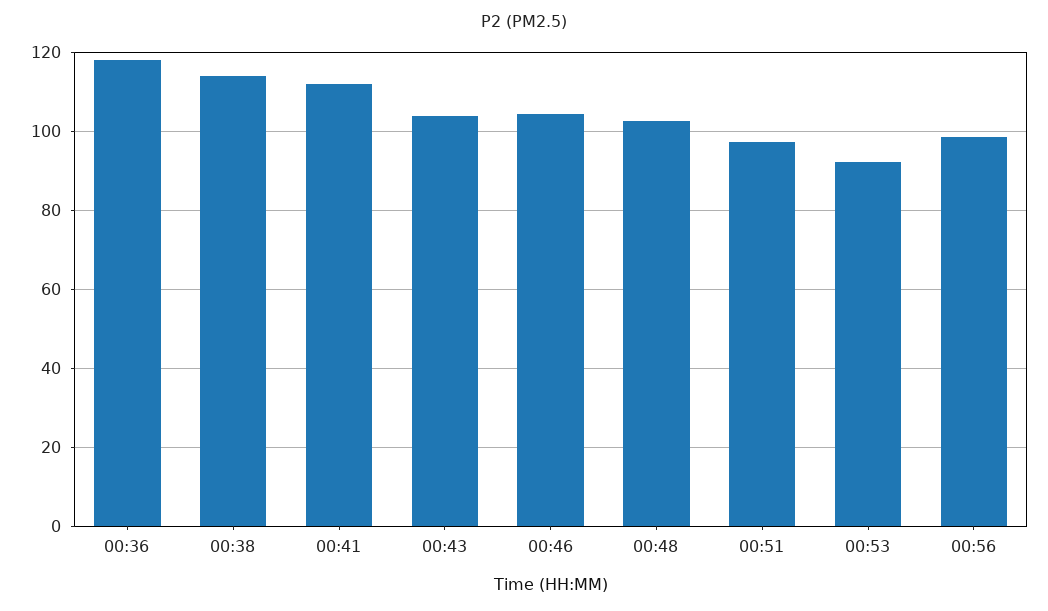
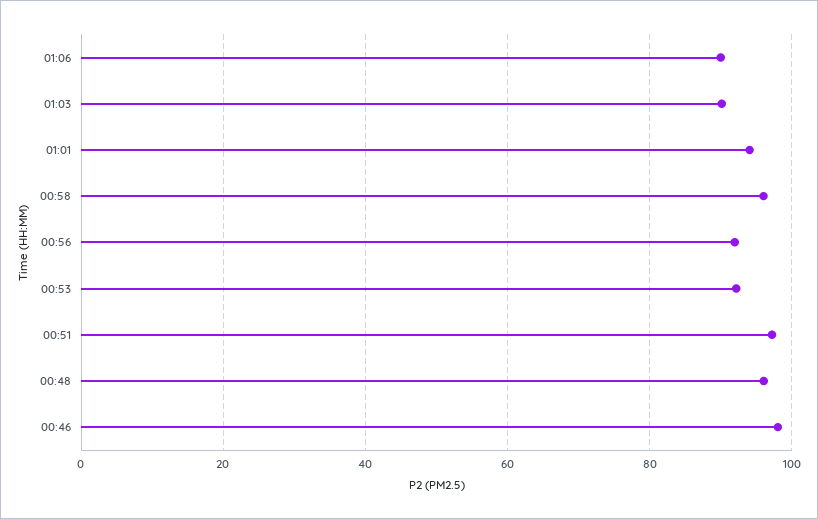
00:36: 118 -> none
00:38: 114 -> none
00:41: 112 -> none
00:43: 104 -> none
00:46: 104 -> 98
00:48: 102 -> 96
00:56: 98 -> 92
01:06: none -> 90
01:03: none -> 90
01:01: none -> 94
00:58: none -> 96

